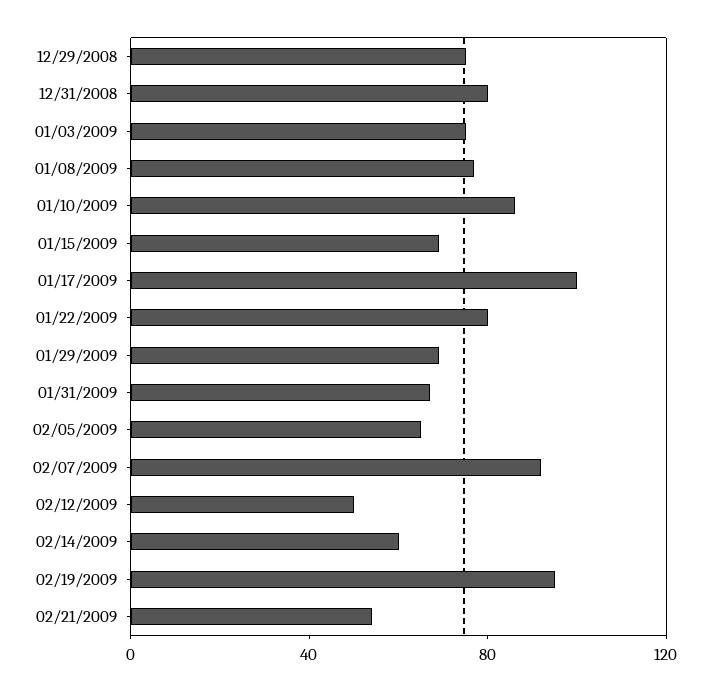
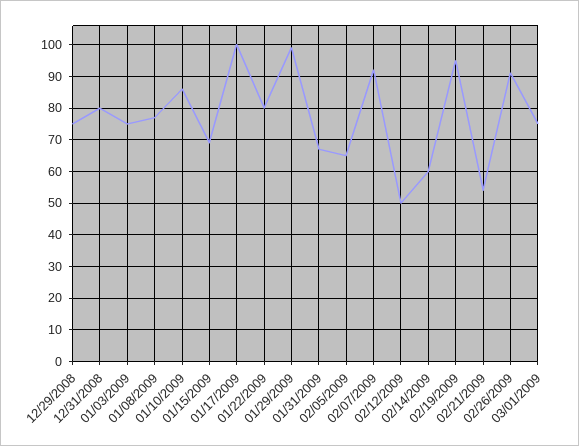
01/29/2009: 70 -> 100
02/26/2009: none -> 90
03/01/2009: none -> 75

